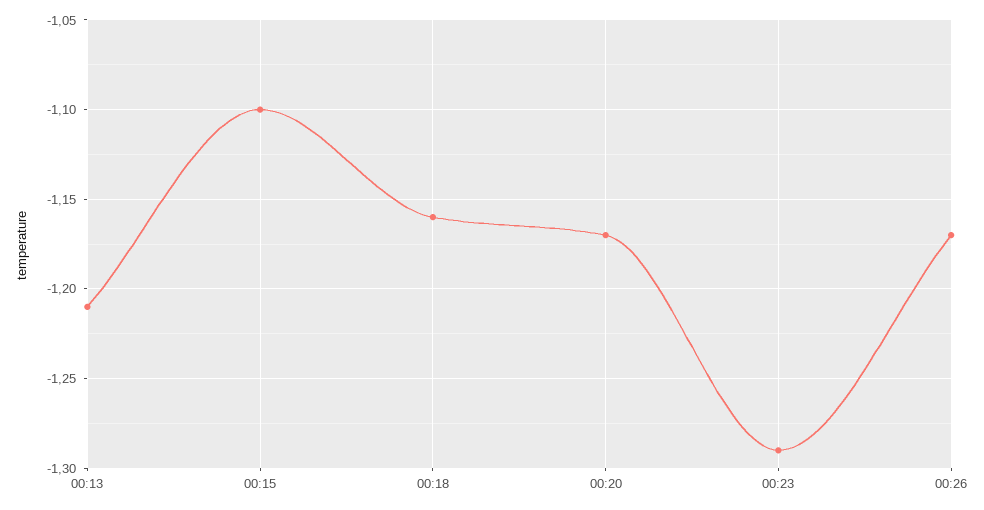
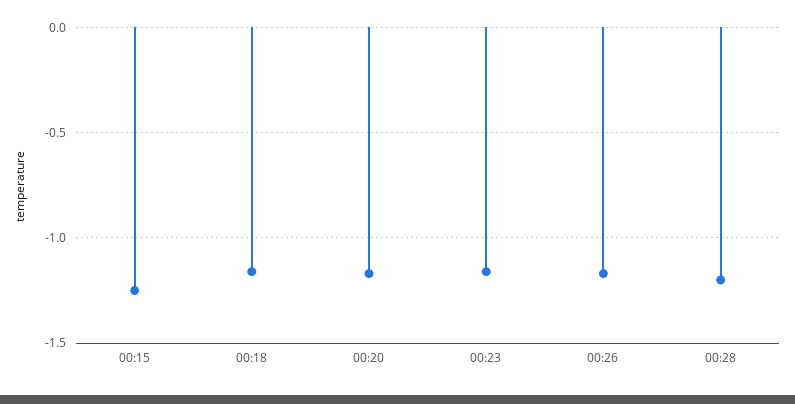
00:13: -1.21 -> none
00:15: -1.1 -> -1.25
00:23: -1.29 -> -1.15
00:28: none -> -1.2

